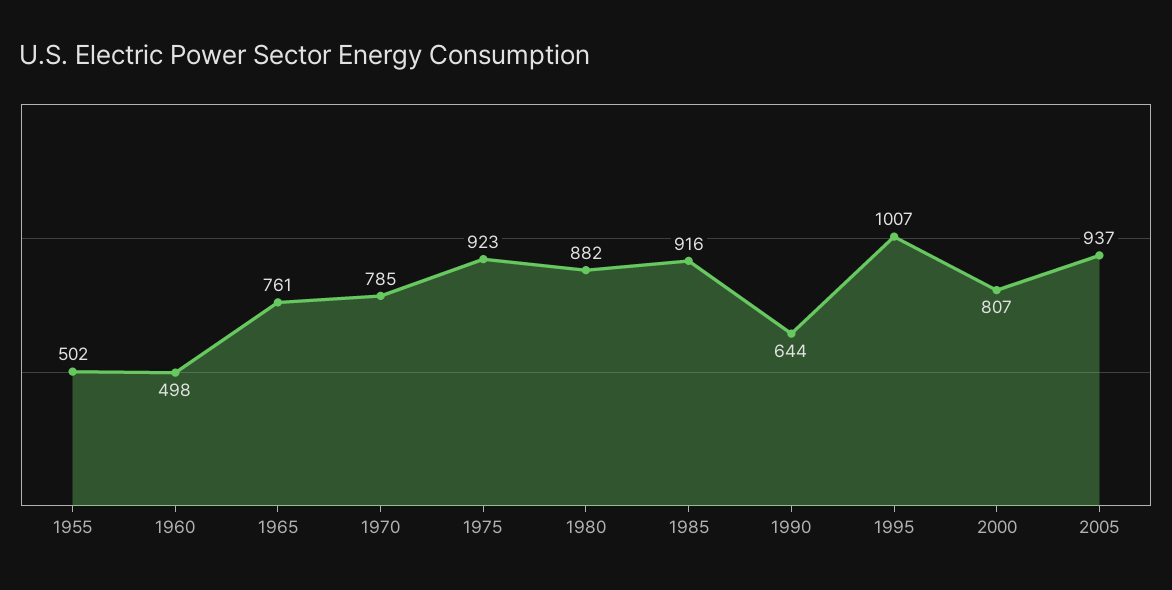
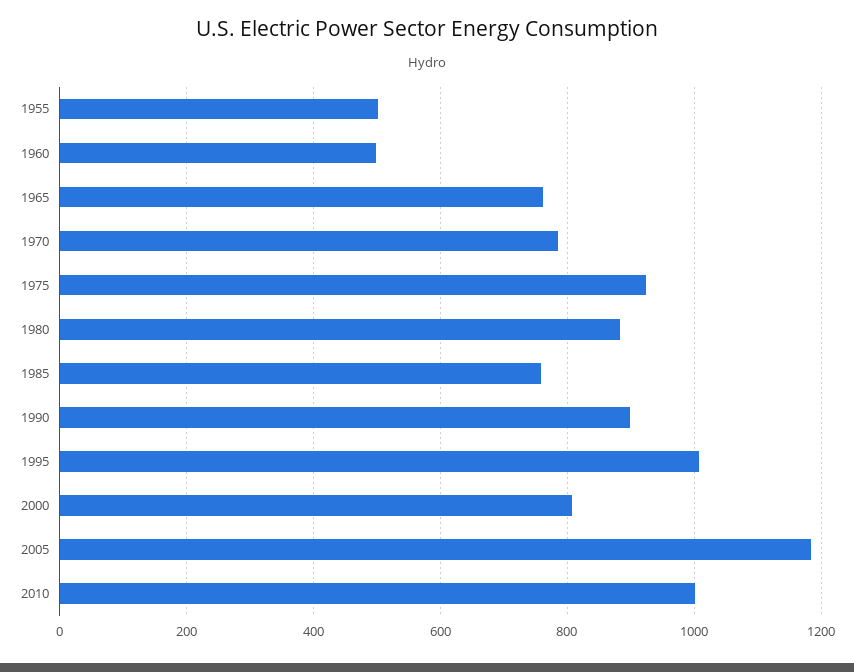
1985: 916 -> 760
1990: 644 -> 900
2005: 937 -> 1180
2010: none -> 1000

